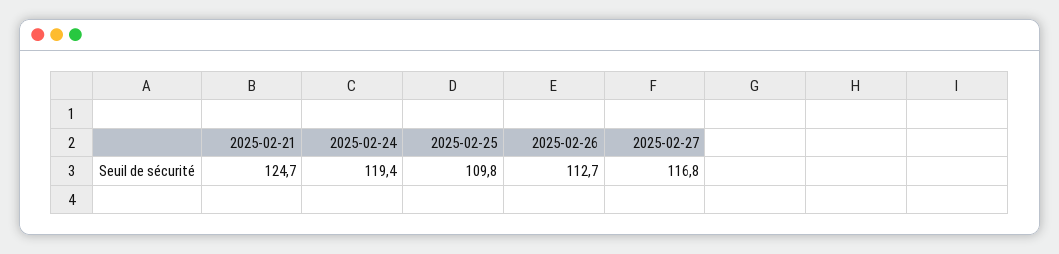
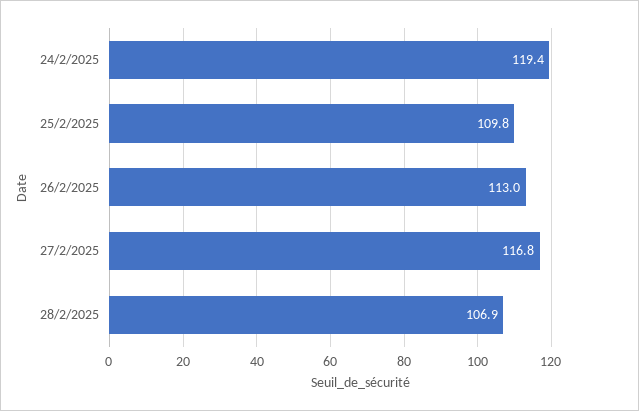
2025-02-21: 124.7 -> none
2025-02-26: 112.7 -> 113
28/2/2025: none -> 106.9

